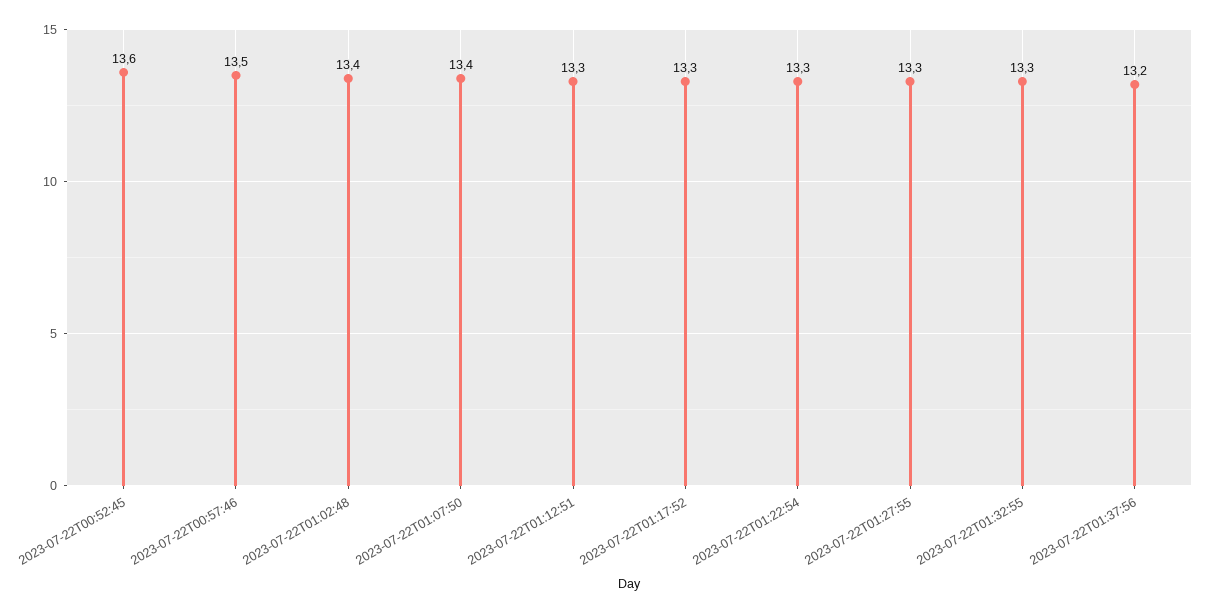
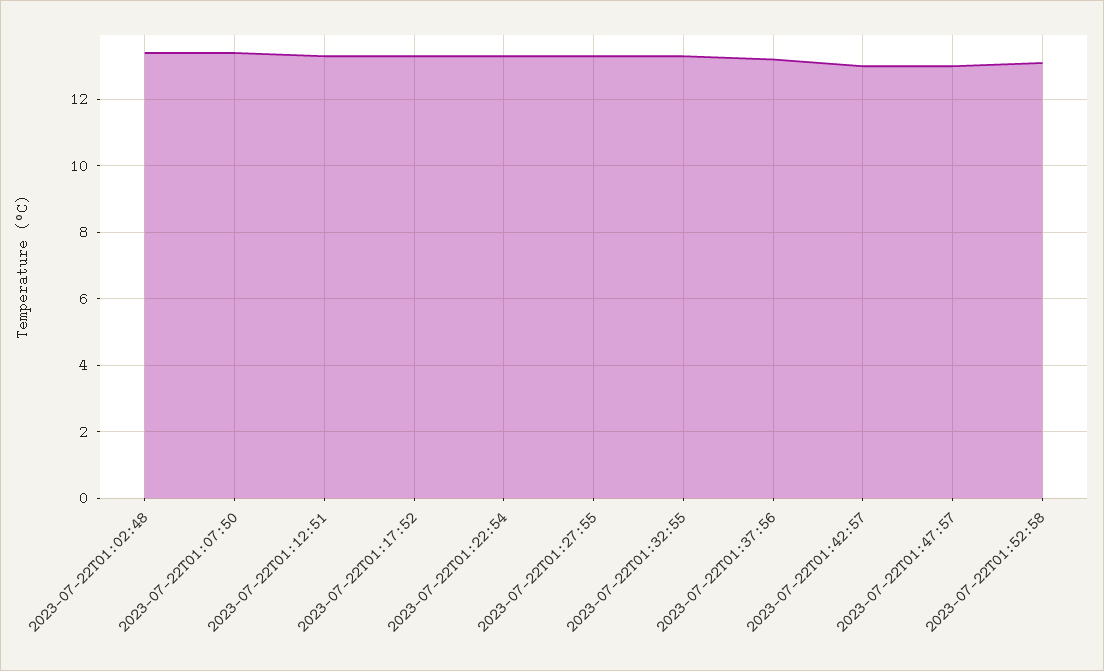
2023-07-22T00:52:45: 13.6 -> none
2023-07-22T00:57:46: 13.5 -> none
2023-07-22T01:42:57: none -> 13
2023-07-22T01:47:57: none -> 13
2023-07-22T01:52:58: none -> 13

